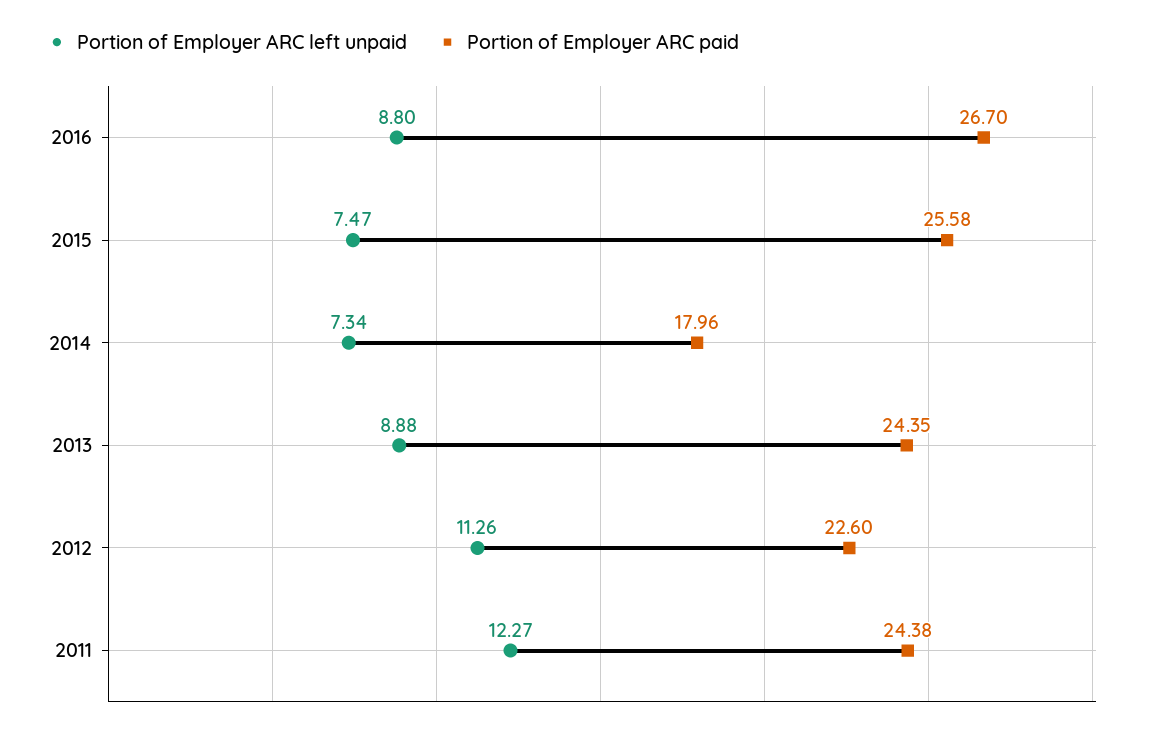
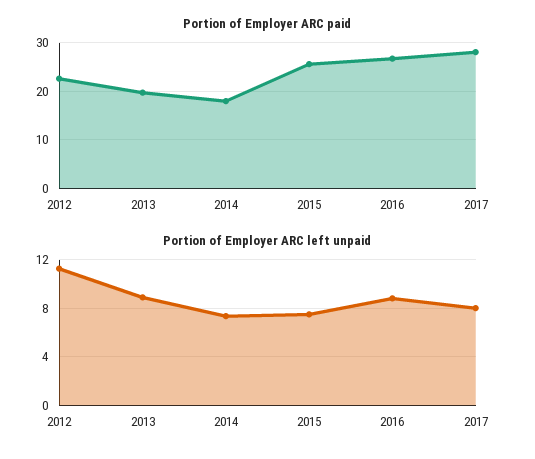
Portion of Employer ARC paid, 2013: 24.35 -> 20
Portion of Employer ARC left unpaid, 2011: 12.27 -> none
Portion of Employer ARC paid, 2011: 24.38 -> none
Portion of Employer ARC paid, 2017: none -> 28
Portion of Employer ARC left unpaid, 2017: none -> 8

